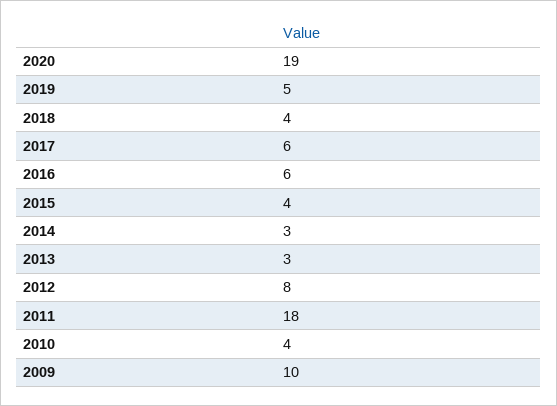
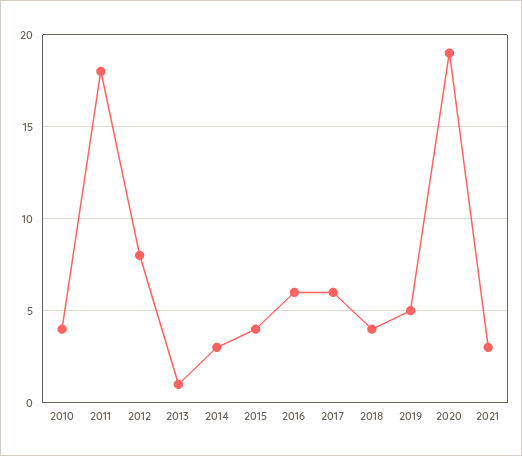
2013: 3 -> 1
2009: 10 -> none
2021: none -> 3

